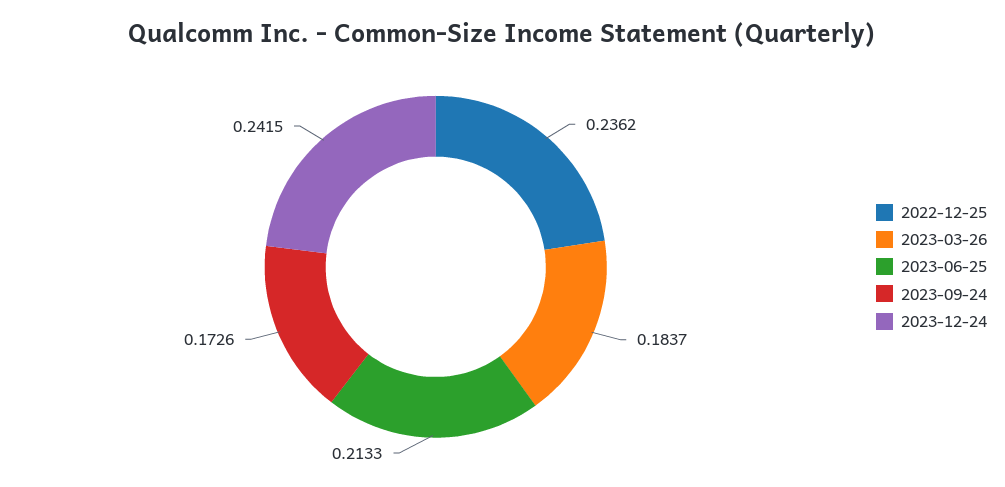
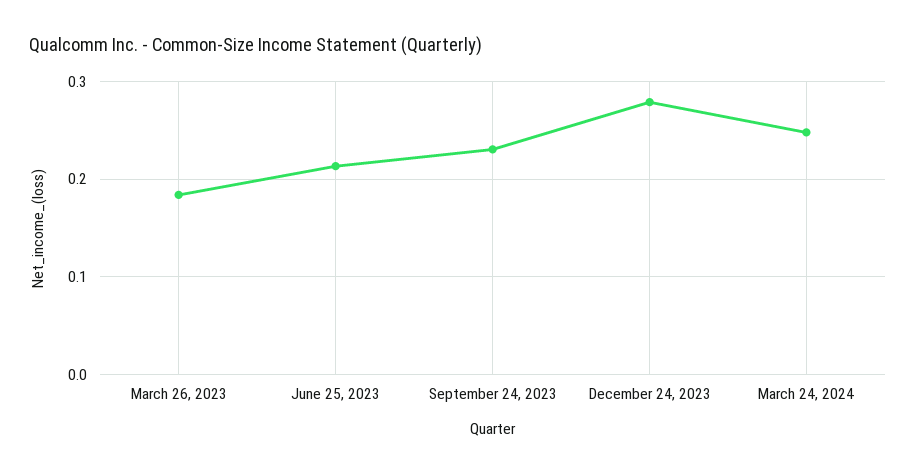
2022-12-25: 0.2362 -> none
2023-09-24: 0.1726 -> 0.23
2023-12-24: 0.2415 -> 0.28
March 24, 2024: none -> 0.25

